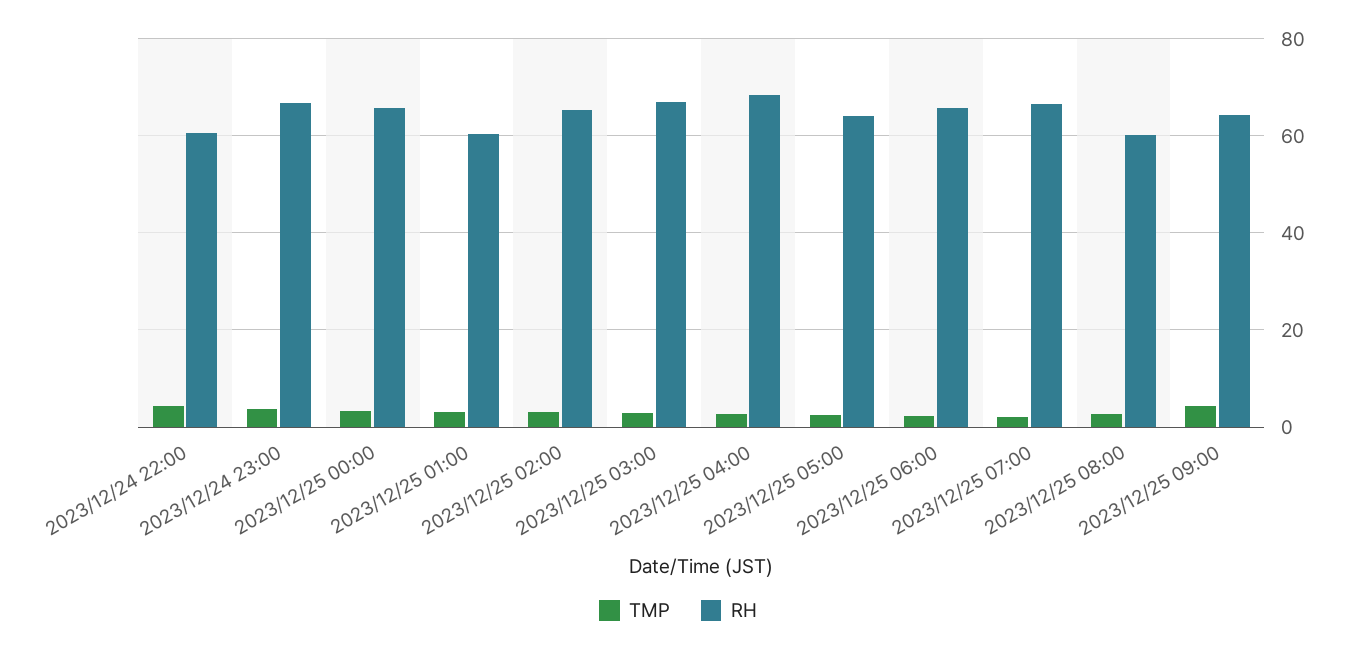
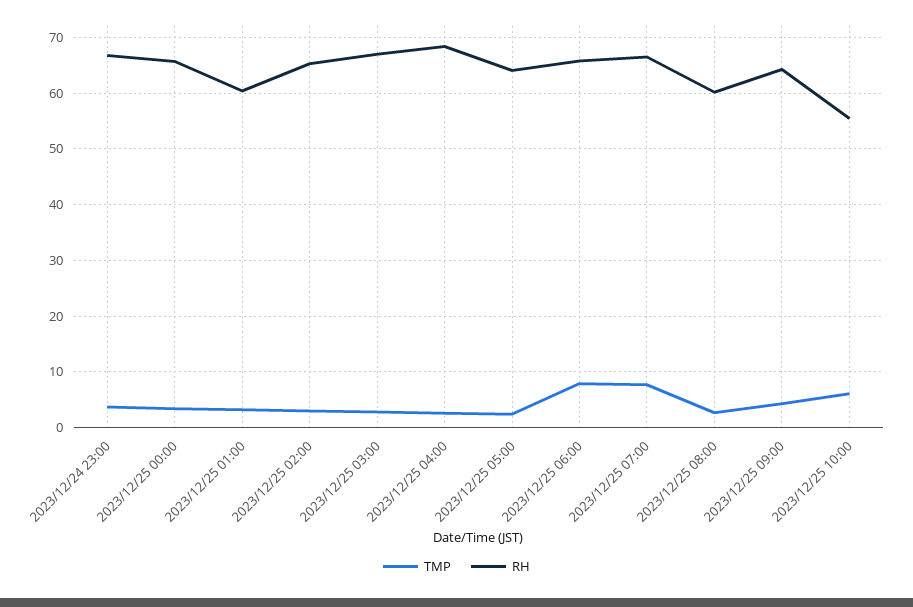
TMP, 2023/12/24 22:00: 4 -> none
RH, 2023/12/24 22:00: 60 -> none
TMP, 2023/12/25 06:00: 2 -> 8
TMP, 2023/12/25 07:00: 2 -> 8
TMP, 2023/12/25 10:00: none -> 6
RH, 2023/12/25 10:00: none -> 56

